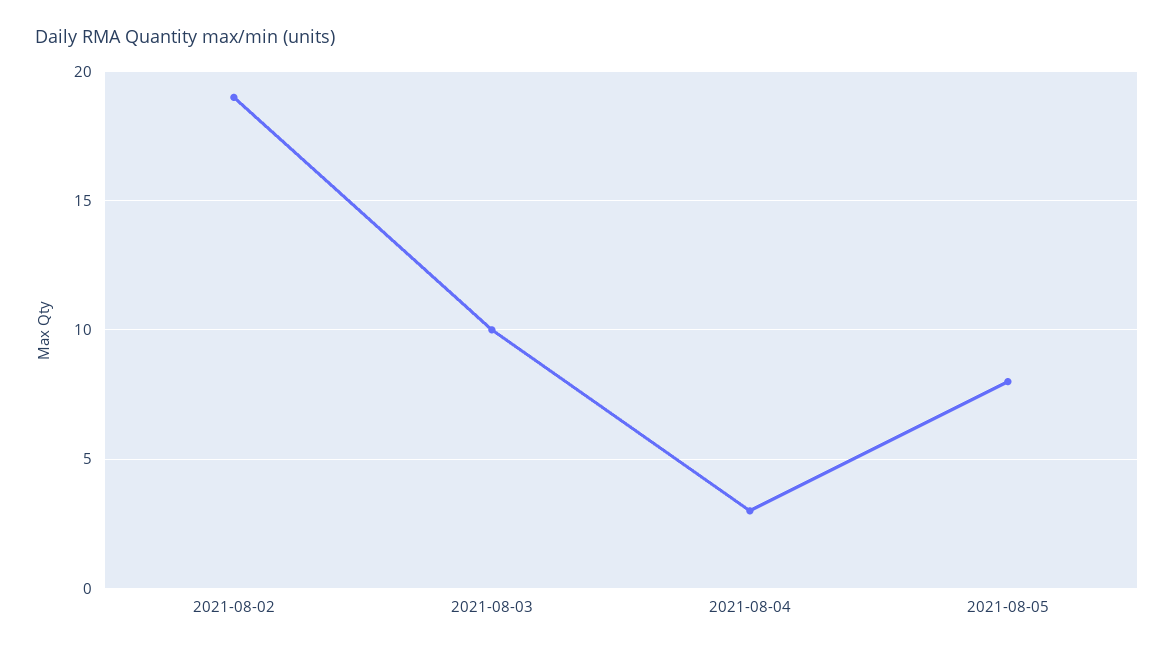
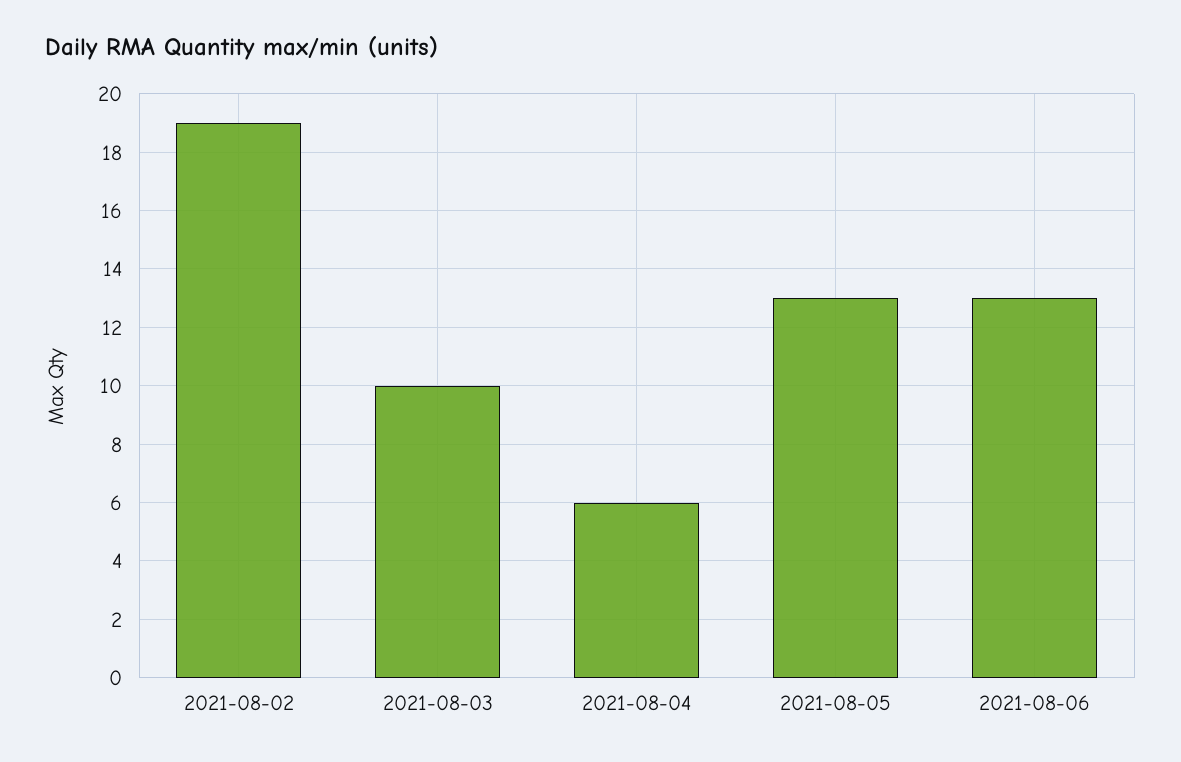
2021-08-04: 3 -> 6
2021-08-05: 8 -> 13
2021-08-06: none -> 13

